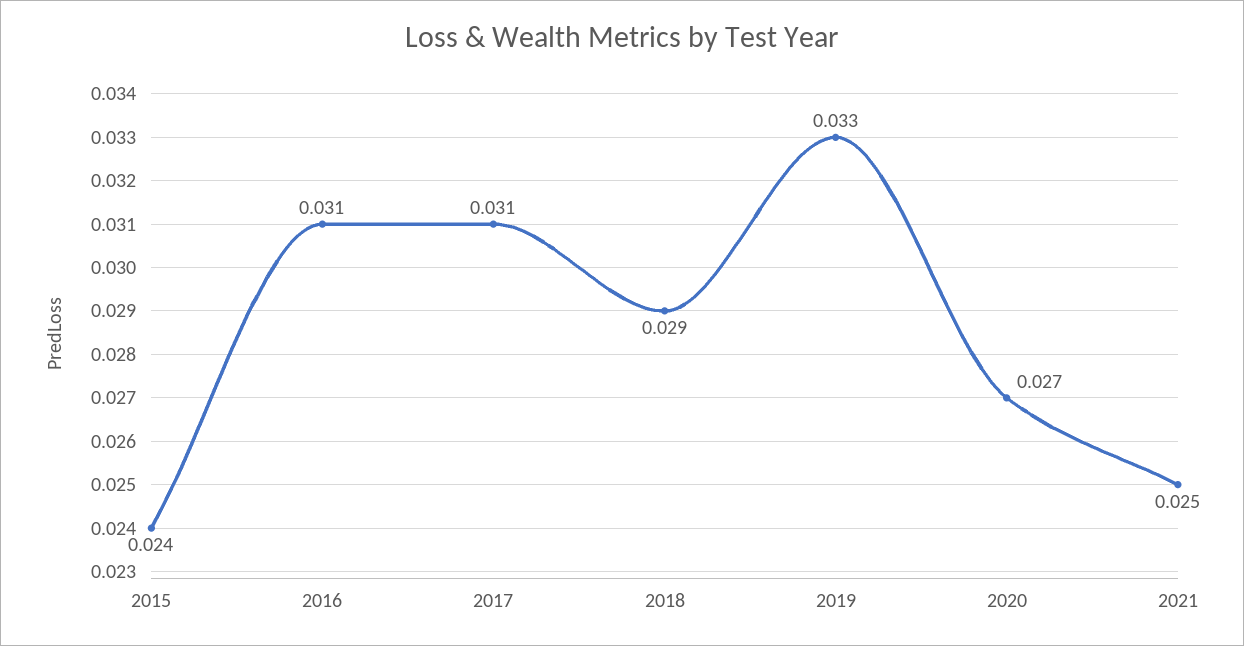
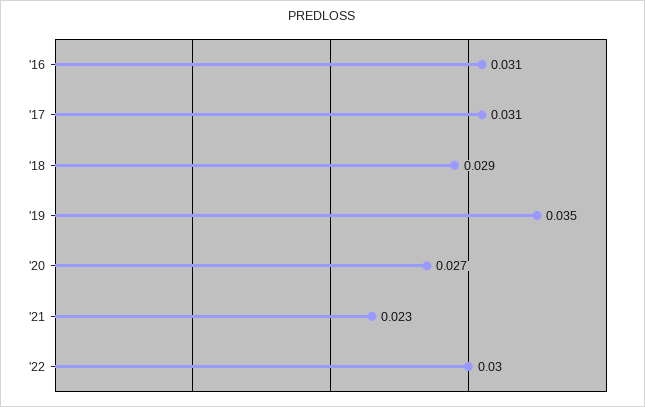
2015: 0.024 -> none
2019: 0.033 -> 0.035
2021: 0.025 -> 0.023
'22: none -> 0.03

